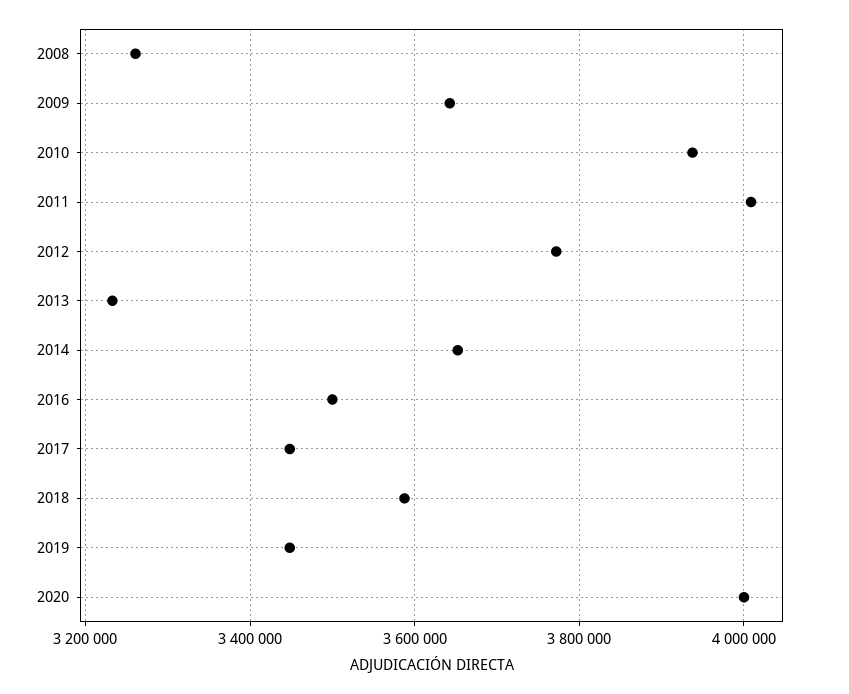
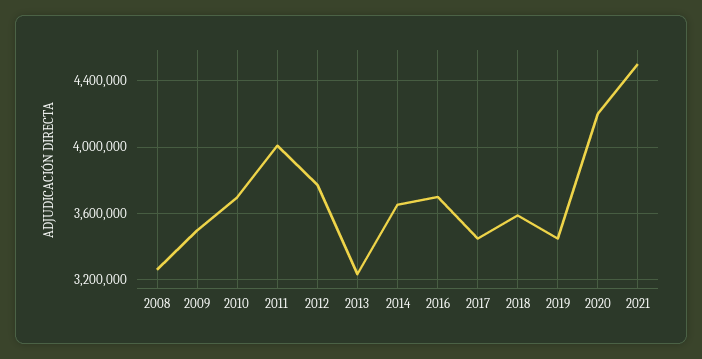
2009: 3640000 -> 3500000
2010: 3940000 -> 3700000
2016: 3500000 -> 3700000
2020: 4000000 -> 4200000
2021: none -> 4500000

